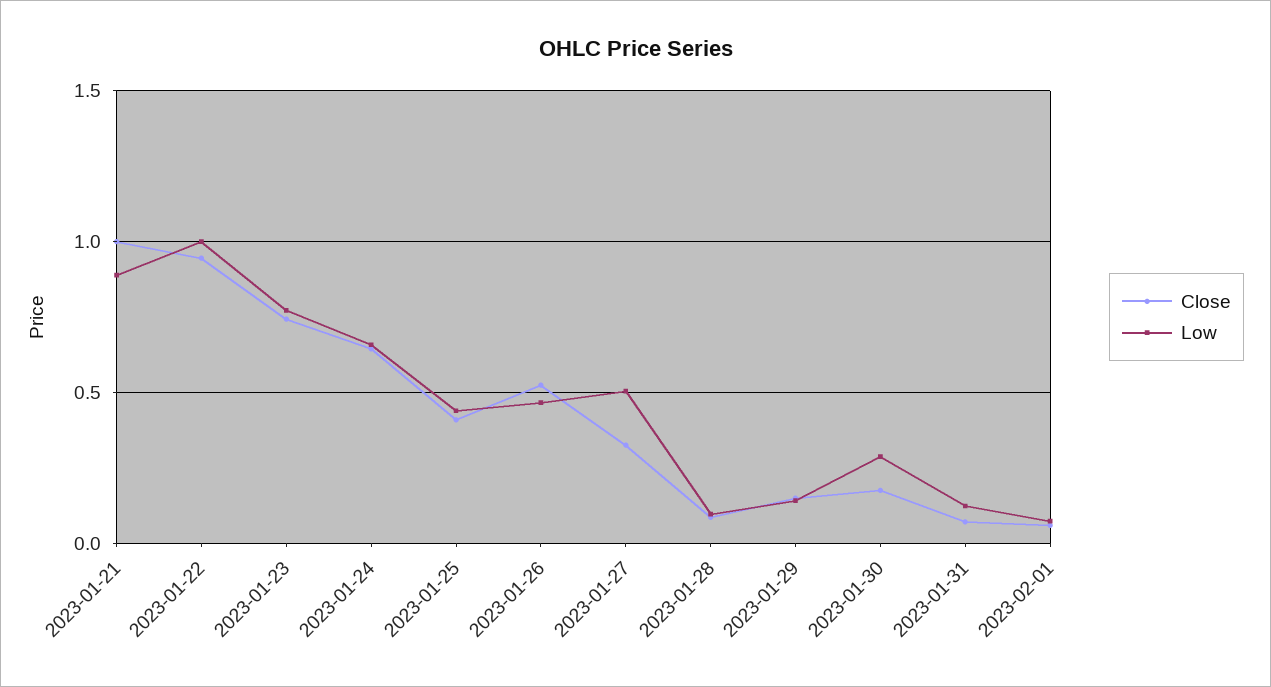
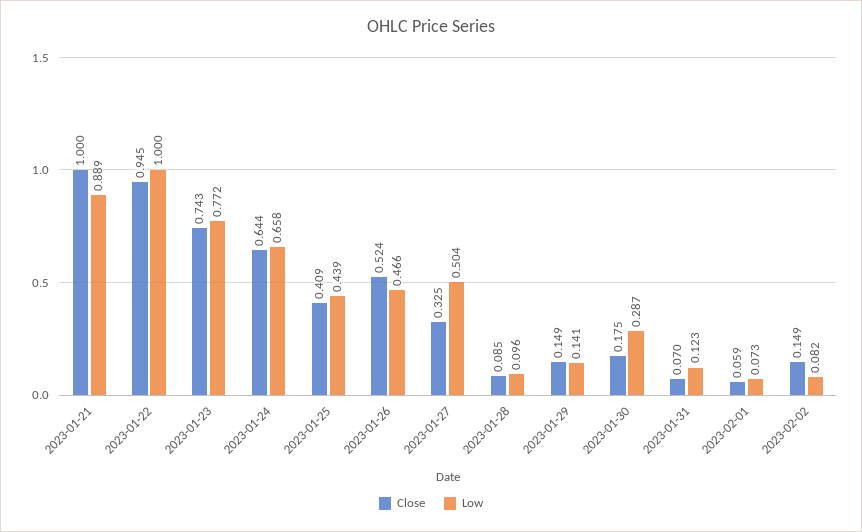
Close, 2023-02-02: none -> 0.149
Low, 2023-02-02: none -> 0.082

